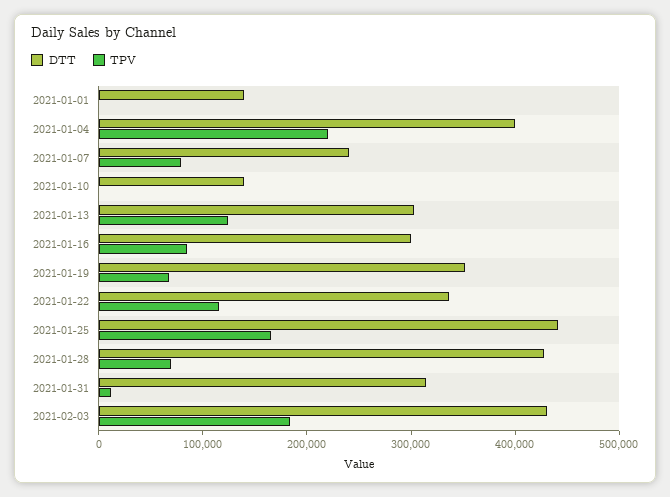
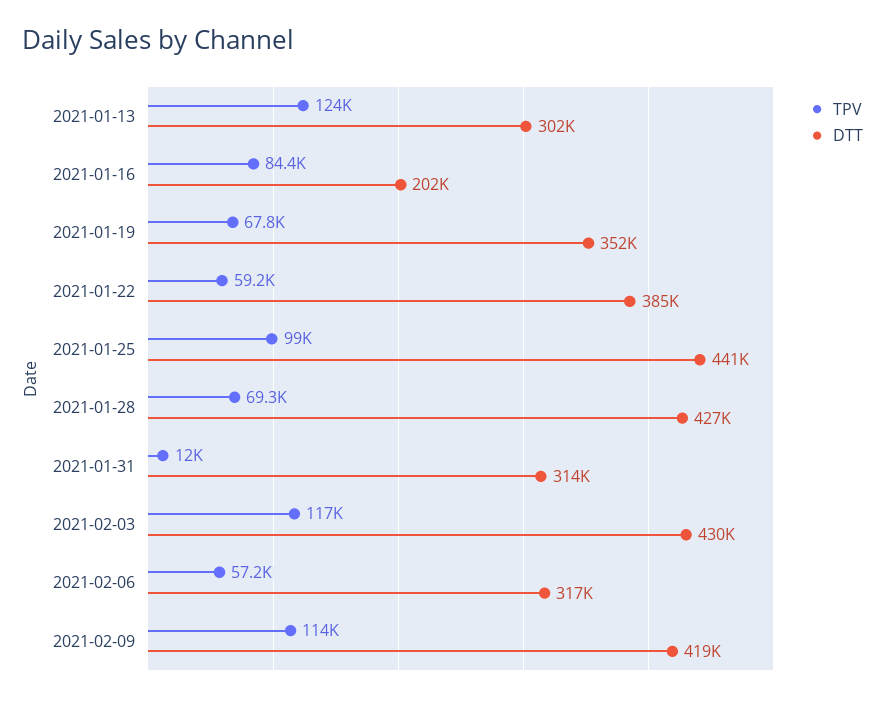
DTT, 2021-01-01: 140000 -> none
TPV, 2021-01-01: 0 -> none
DTT, 2021-01-04: 400000 -> none
TPV, 2021-01-04: 220000 -> none
DTT, 2021-01-07: 240000 -> none
TPV, 2021-01-07: 80000 -> none
DTT, 2021-01-10: 140000 -> none
TPV, 2021-01-10: 0 -> none
DTT, 2021-01-16: 300000 -> 202000
DTT, 2021-01-22: 340000 -> 385000
TPV, 2021-01-22: 120000 -> 59200
TPV, 2021-01-25: 160000 -> 99000
TPV, 2021-02-03: 180000 -> 117000
TPV, 2021-02-06: none -> 57200
DTT, 2021-02-06: none -> 317000
TPV, 2021-02-09: none -> 114000
DTT, 2021-02-09: none -> 419000

